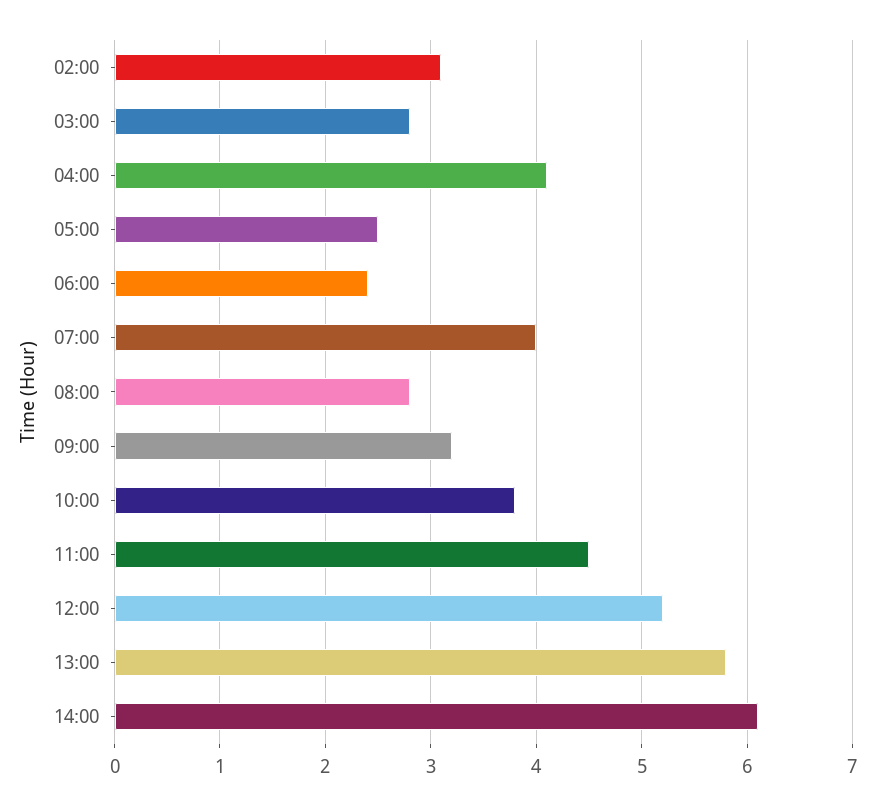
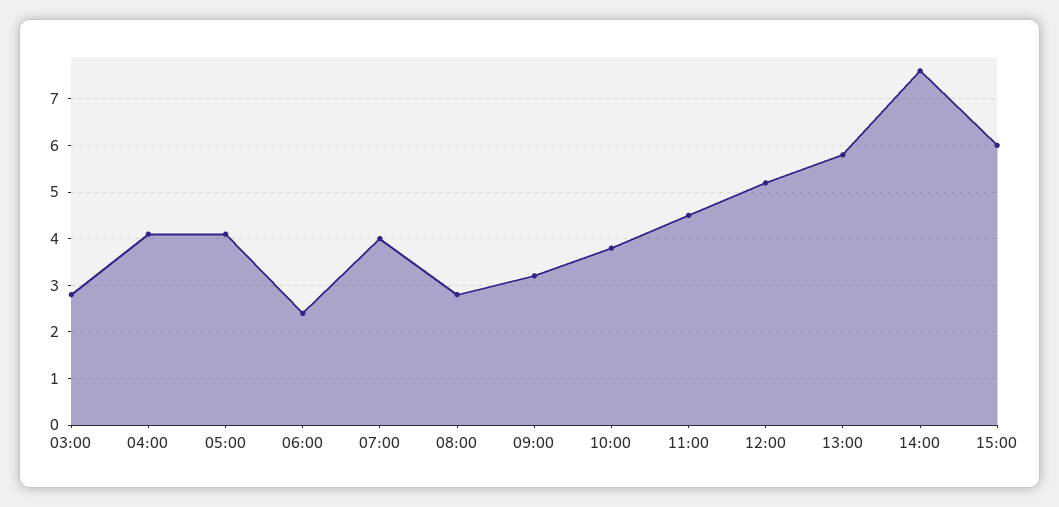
02:00: 3.1 -> none
05:00: 2.5 -> 4
14:00: 6.1 -> 7.5
15:00: none -> 6

